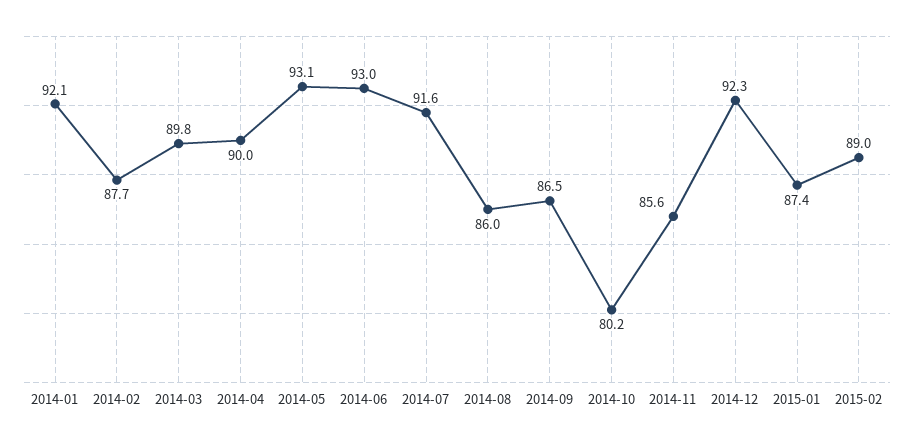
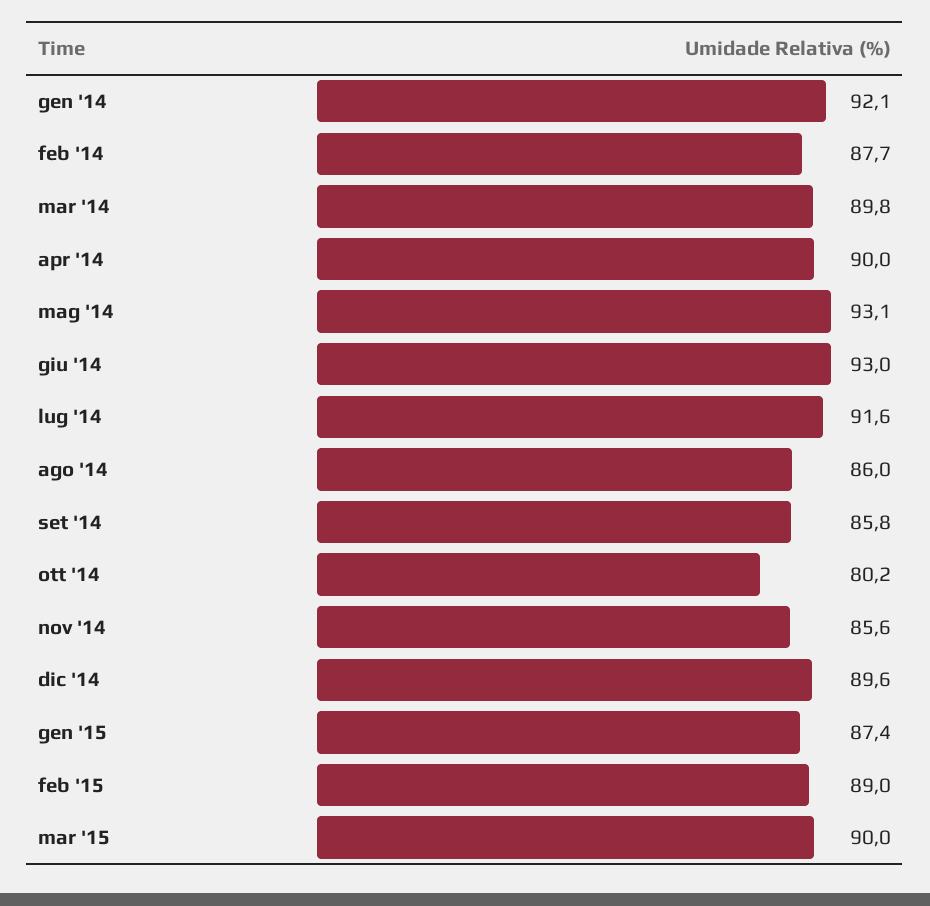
2014-09: 86.5 -> 85.8
2014-12: 92.3 -> 89.6
mar '15: none -> 90

